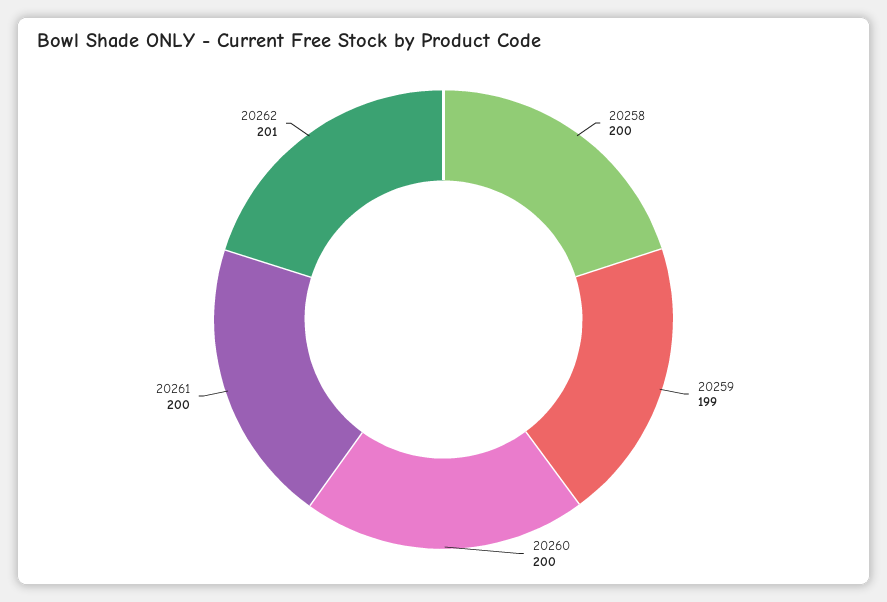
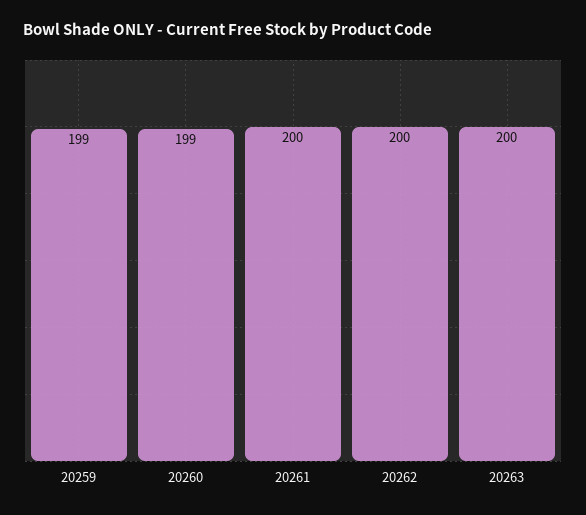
20258: 200 -> none
20260: 200 -> 199
20262: 201 -> 200
20263: none -> 200

